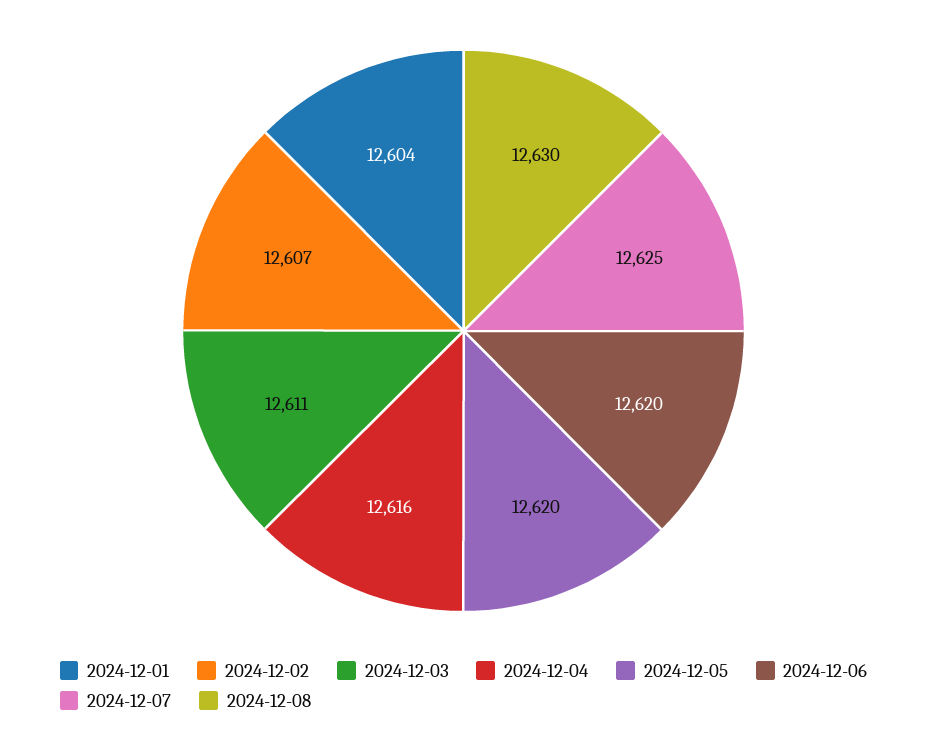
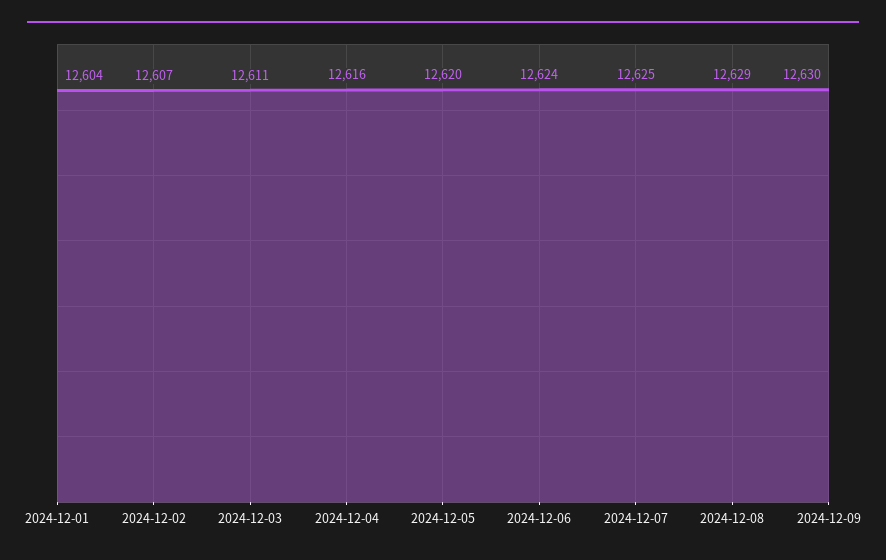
2024-12-06: 12620 -> 12624
2024-12-08: 12630 -> 12629
2024-12-09: none -> 12630

